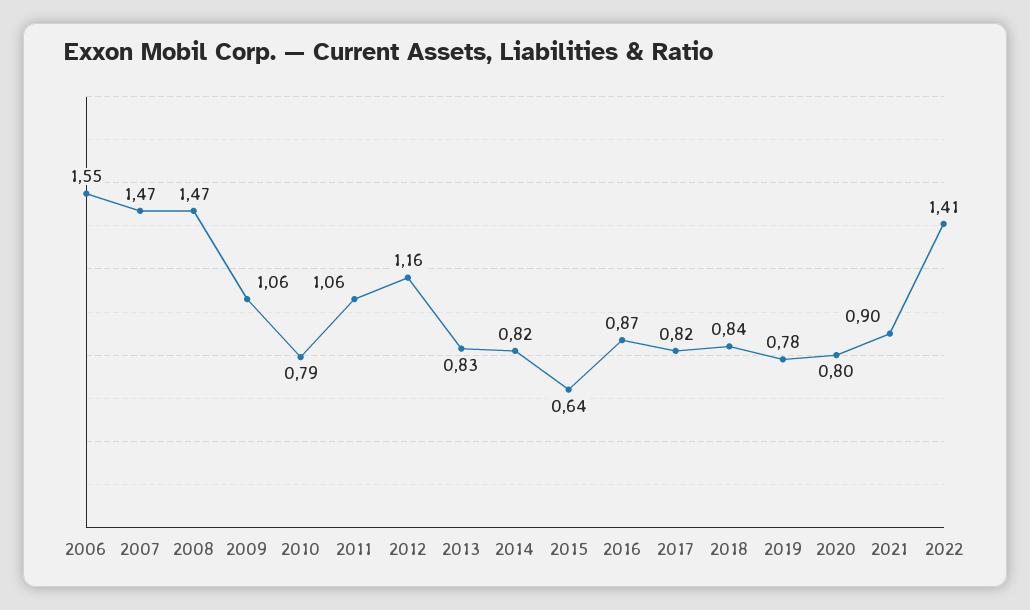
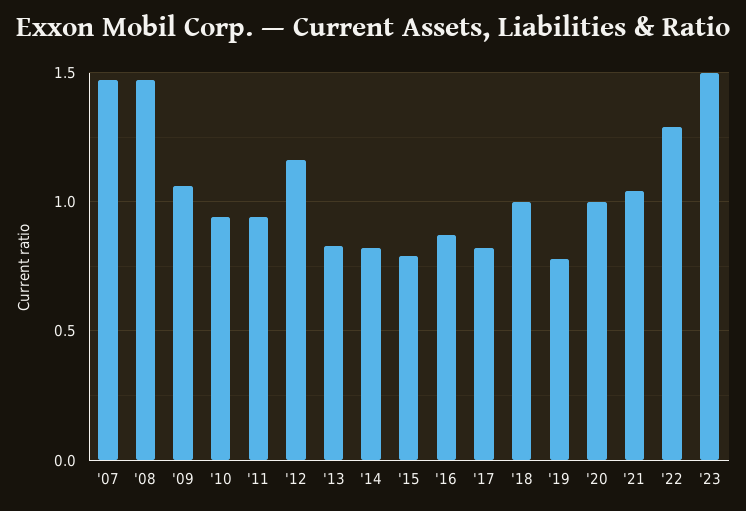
2006: 1.55 -> none
2010: 0.79 -> 0.95
2011: 1.06 -> 0.95
2015: 0.64 -> 0.8
2018: 0.84 -> 1
2020: 0.8 -> 1
2021: 0.9 -> 1.05
2022: 1.41 -> 1.3
'23: none -> 1.5

